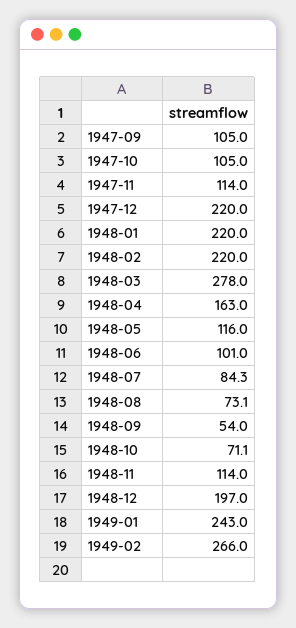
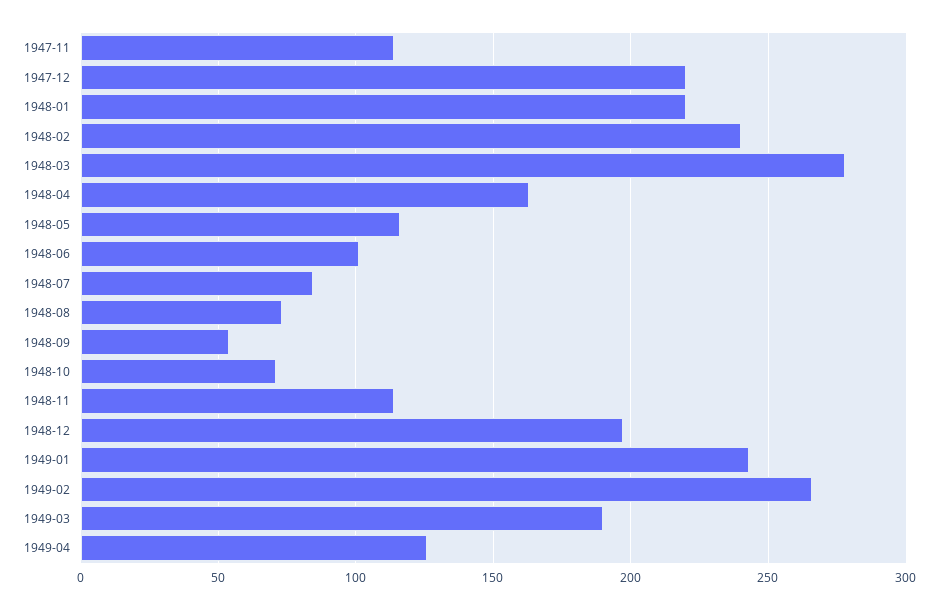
1947-09: 105 -> none
1947-10: 105 -> none
1948-02: 220 -> 240
1949-03: none -> 190
1949-04: none -> 125

